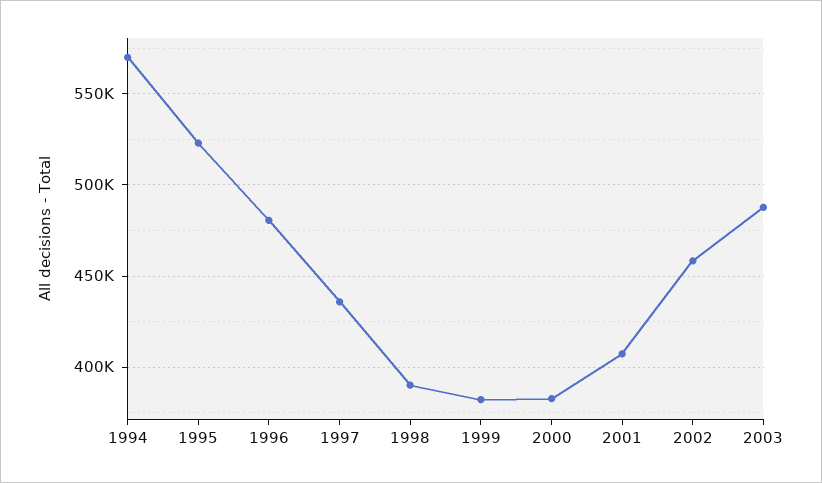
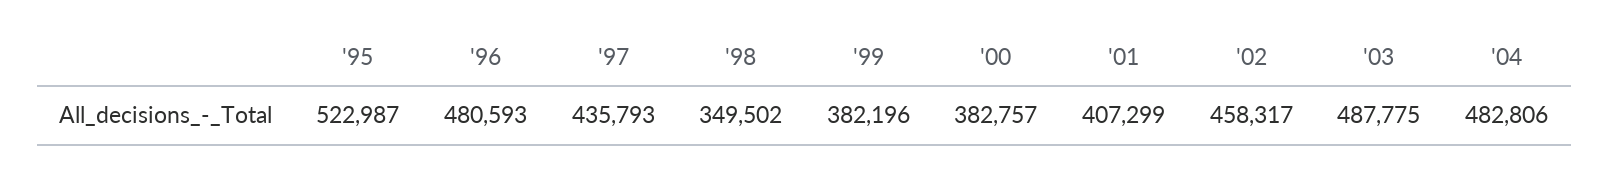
1994: 570000 -> none
1998: 390000 -> 349502
'04: none -> 482806

